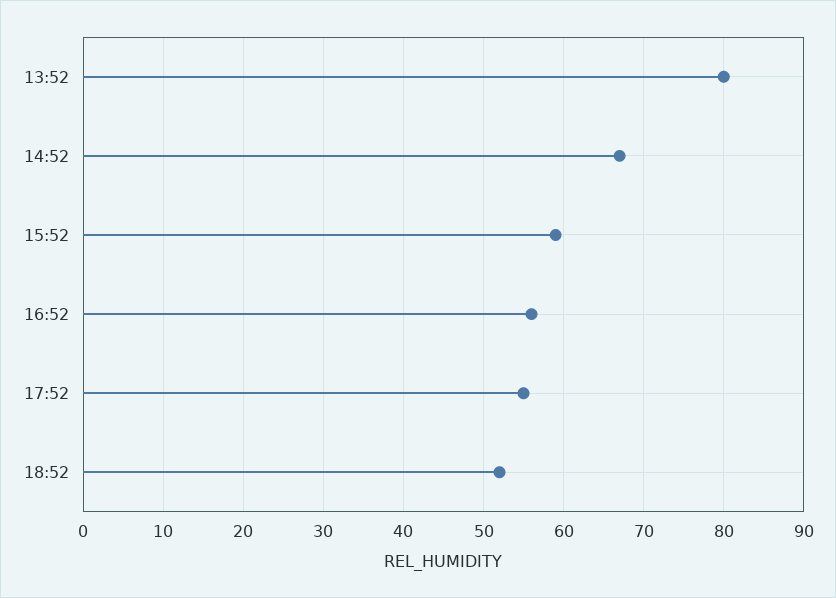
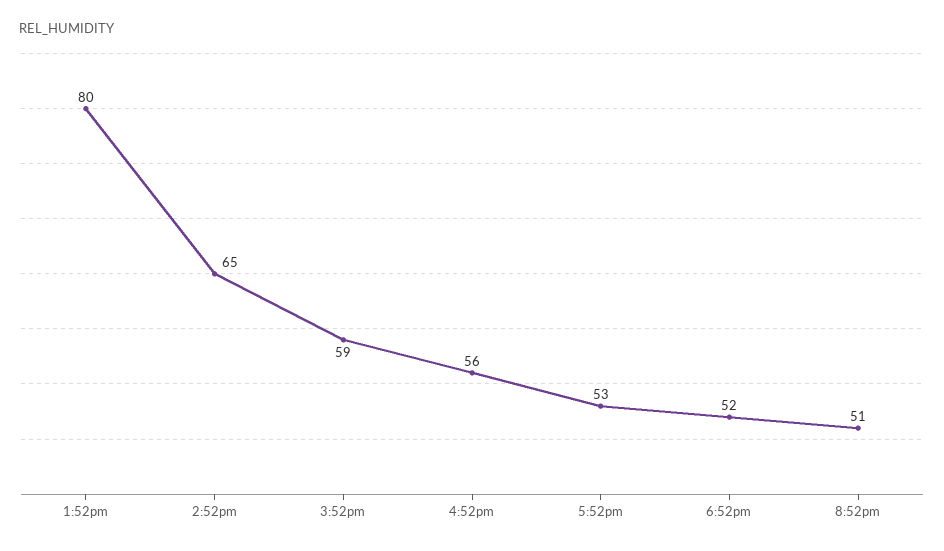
14:52: 67 -> 65
17:52: 55 -> 53
8:52pm: none -> 51

